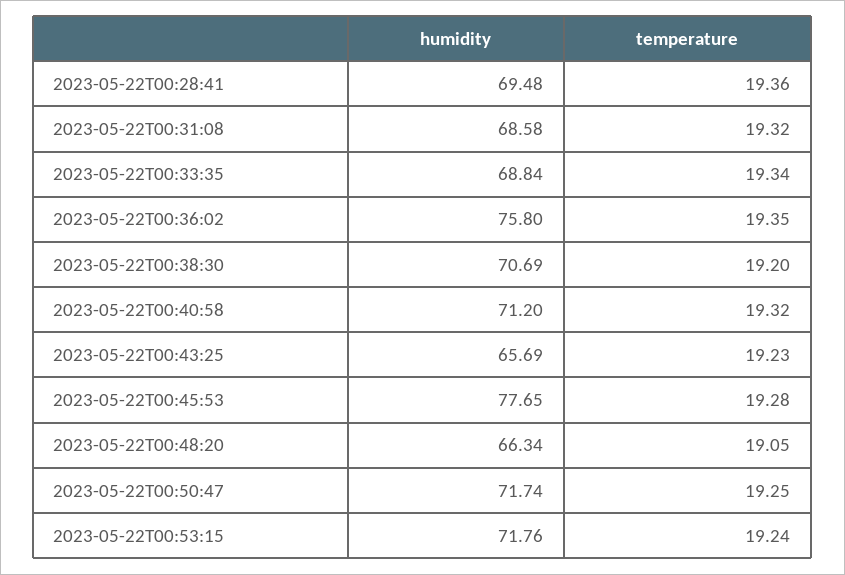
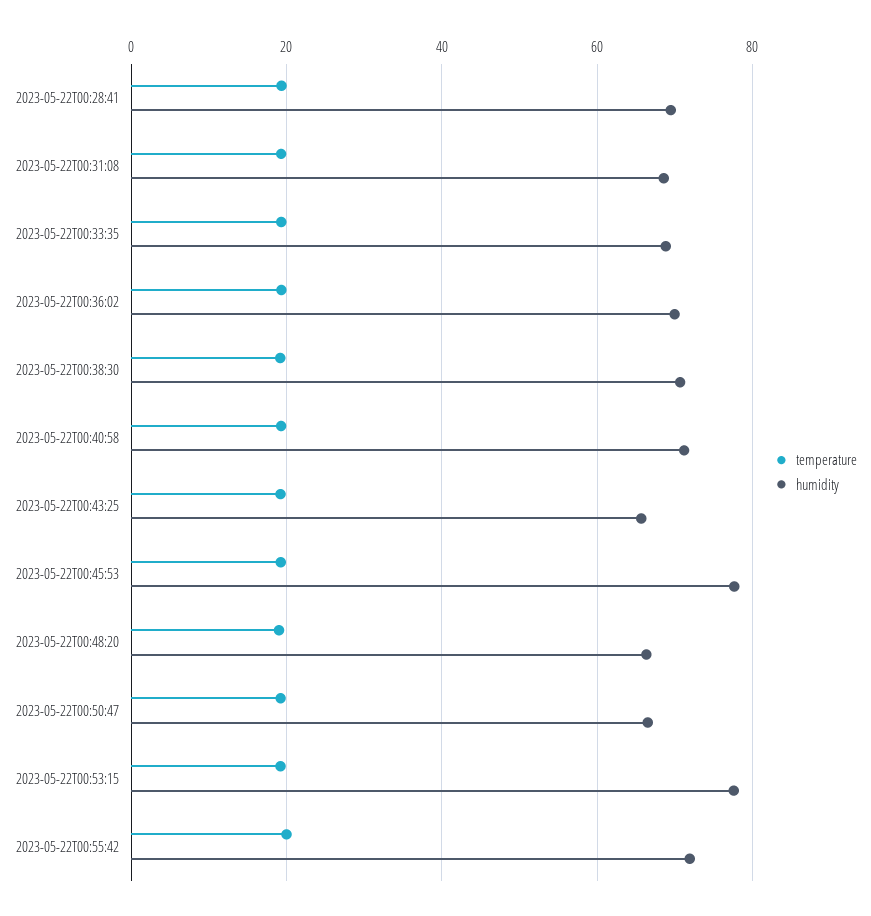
humidity, 2023-05-22T00:36:02: 75.8 -> 70
humidity, 2023-05-22T00:50:47: 71.74 -> 66
humidity, 2023-05-22T00:53:15: 71.76 -> 78
temperature, 2023-05-22T00:55:42: none -> 20
humidity, 2023-05-22T00:55:42: none -> 72

